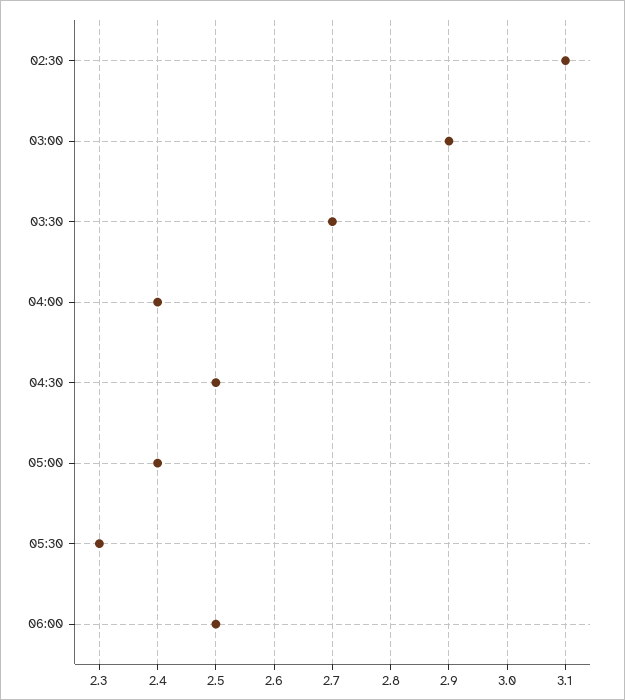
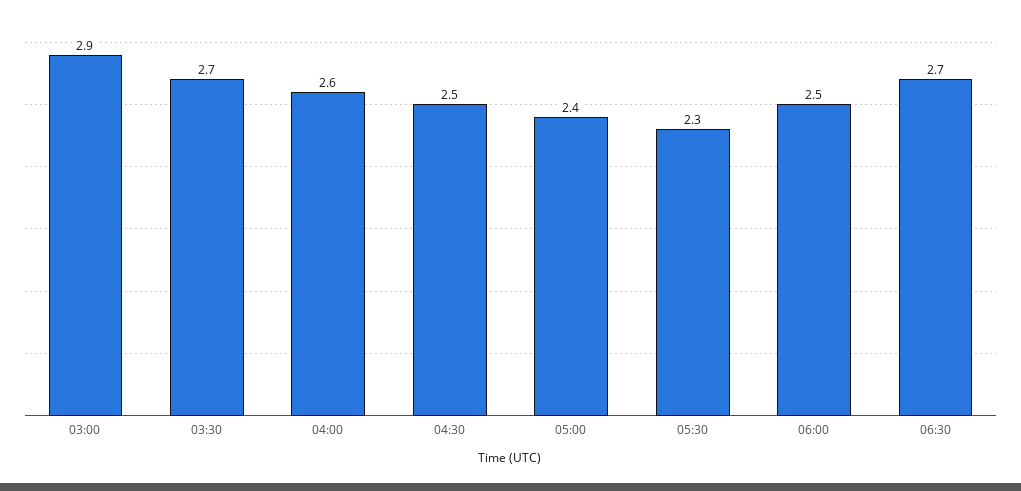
02:30: 3.1 -> none
04:00: 2.4 -> 2.6
06:30: none -> 2.7

